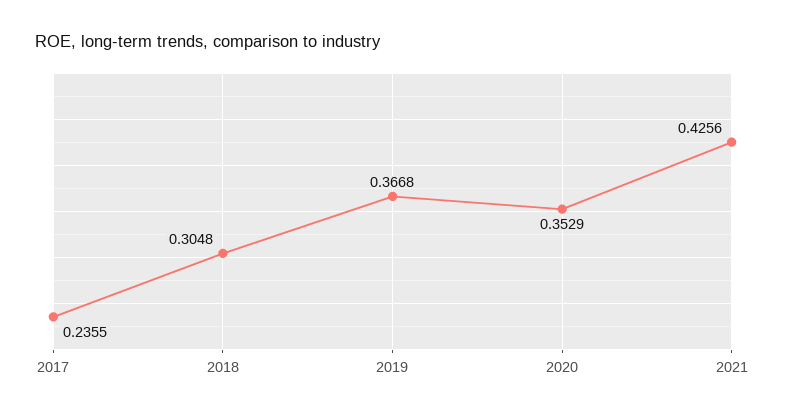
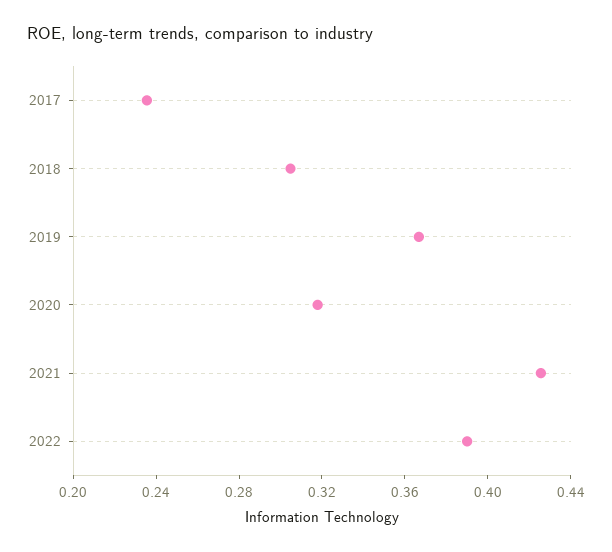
2020: 0.3529 -> 0.32
2022: none -> 0.39

